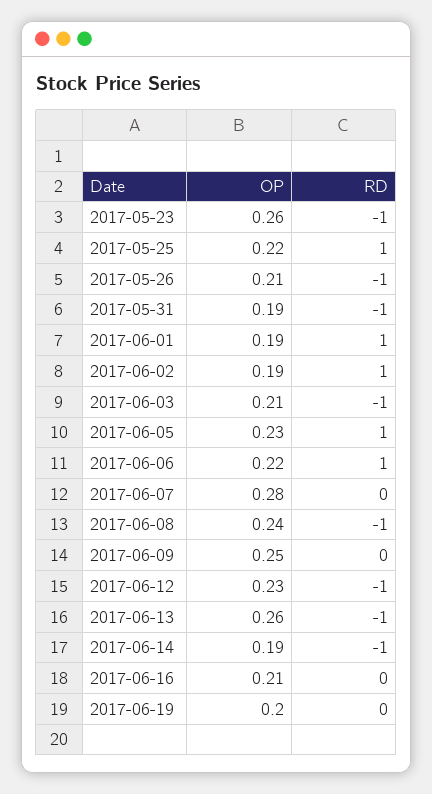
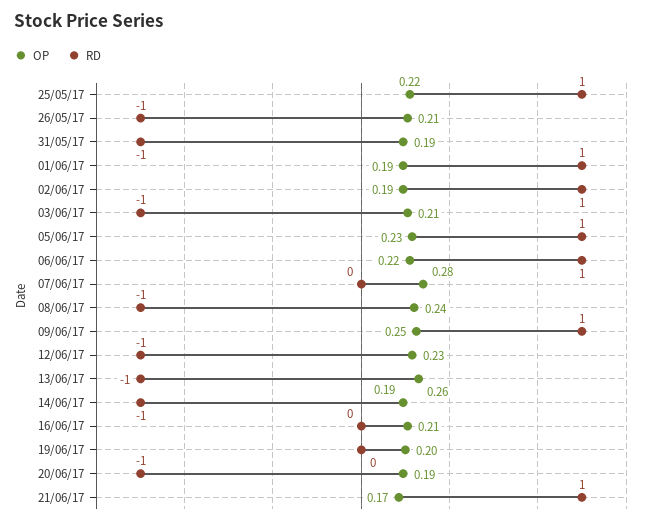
OP, 2017-05-23: 0.26 -> none
RD, 2017-05-23: -1 -> none
RD, 2017-06-09: 0 -> 1
OP, 20/06/17: none -> 0.19
RD, 20/06/17: none -> -1
OP, 21/06/17: none -> 0.17
RD, 21/06/17: none -> 1

